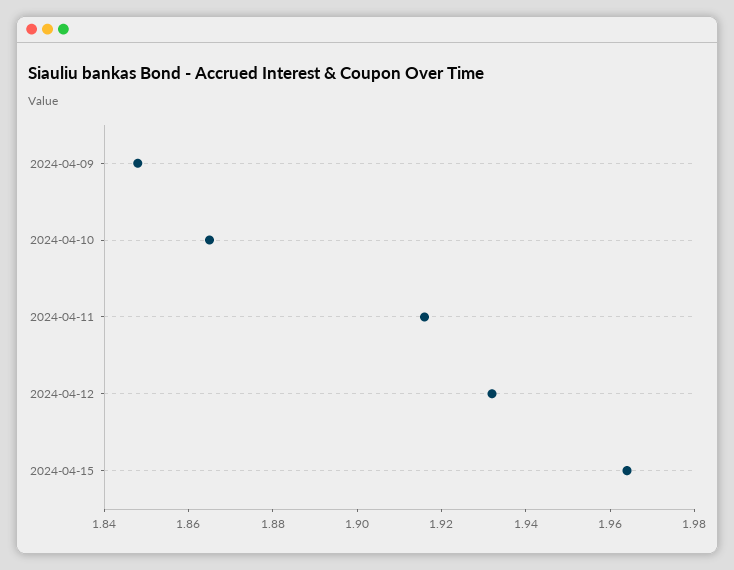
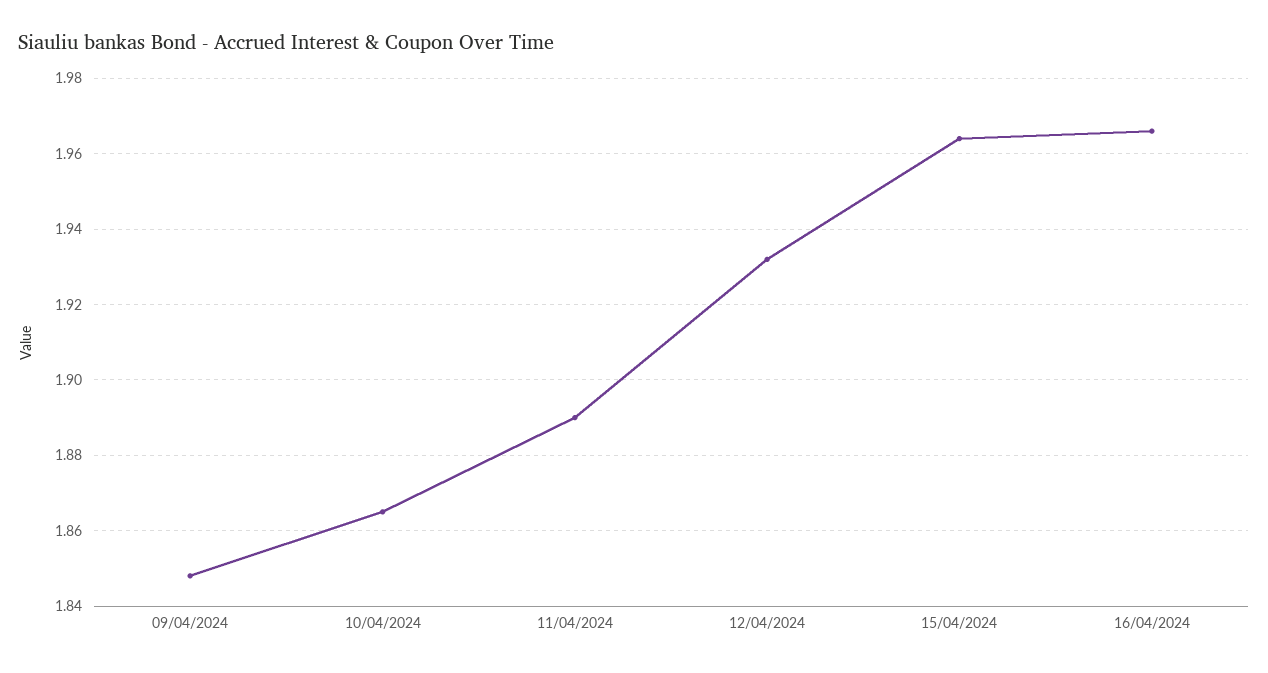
2024-04-11: 1.915 -> 1.89
16/04/2024: none -> 1.965

